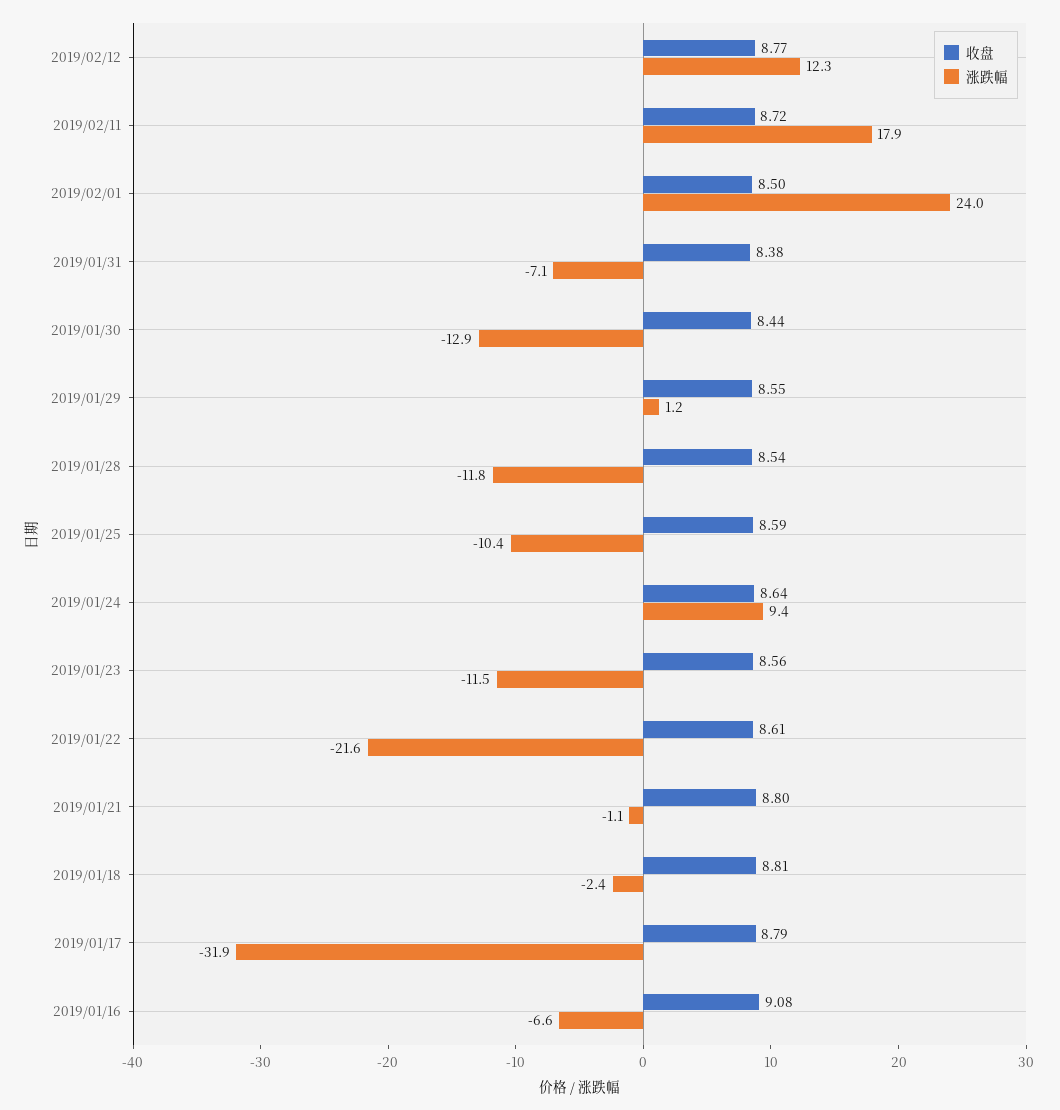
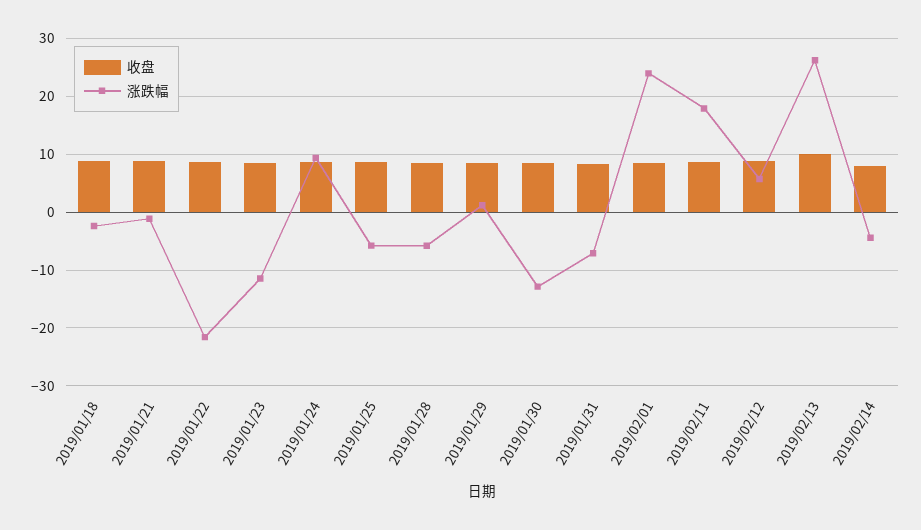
涨跌幅, 2019/02/12: 12.3 -> 6
涨跌幅, 2019/01/28: -11.8 -> -6
涨跌幅, 2019/01/25: -10.4 -> -6
收盘, 2019/01/17: 8.79 -> none
涨跌幅, 2019/01/17: -31.9 -> none
收盘, 2019/01/16: 9.08 -> none
涨跌幅, 2019/01/16: -6.6 -> none
收盘, 2019/02/13: none -> 10
涨跌幅, 2019/02/13: none -> 26
收盘, 2019/02/14: none -> 8
涨跌幅, 2019/02/14: none -> -4

